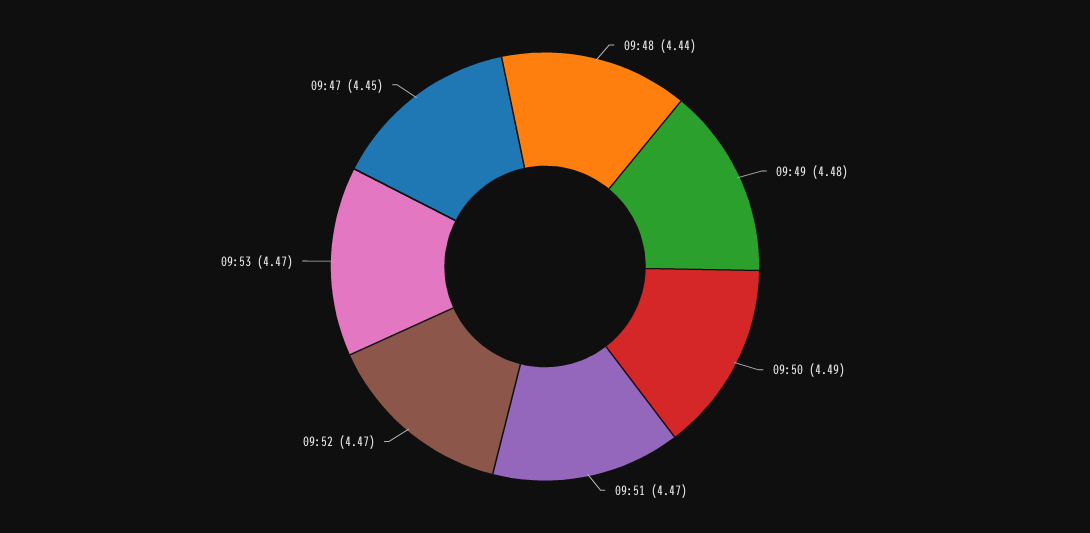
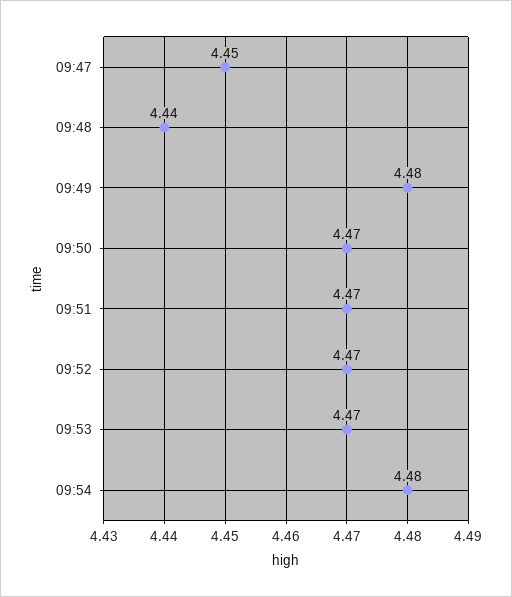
09:50: 4.49 -> 4.47
09:54: none -> 4.48

